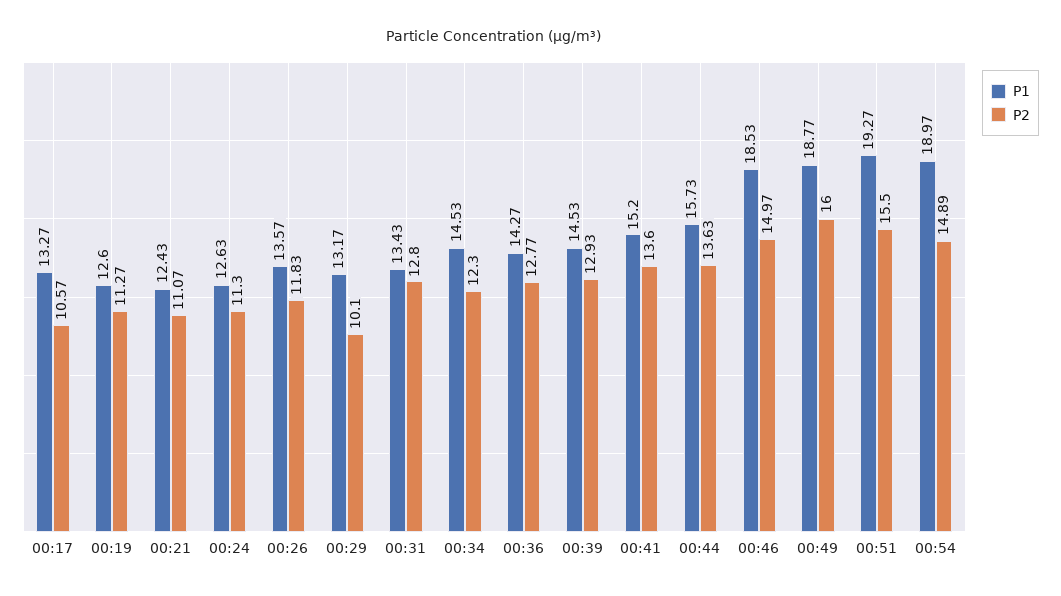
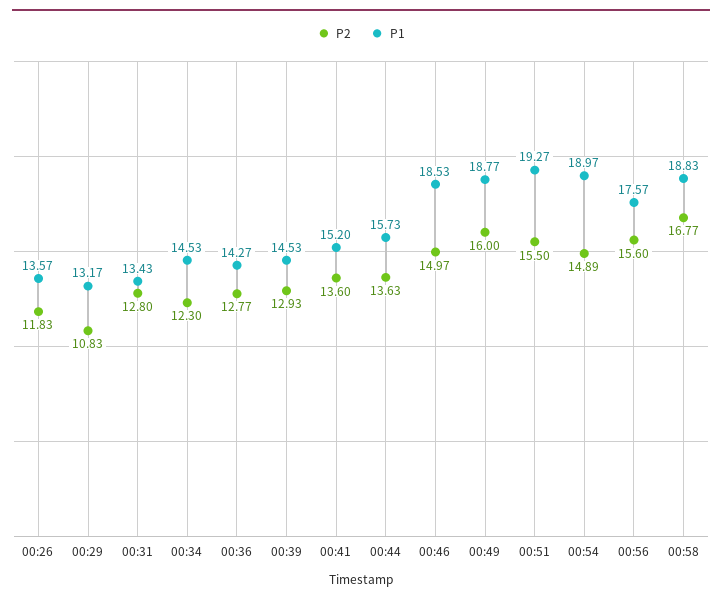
P1, 00:17: 13.27 -> none
P2, 00:17: 10.57 -> none
P1, 00:19: 12.6 -> none
P2, 00:19: 11.27 -> none
P1, 00:21: 12.43 -> none
P2, 00:21: 11.07 -> none
P1, 00:24: 12.63 -> none
P2, 00:24: 11.3 -> none
P2, 00:29: 10.1 -> 10.83
P2, 00:56: none -> 15.6
P1, 00:56: none -> 17.57
P2, 00:58: none -> 16.77
P1, 00:58: none -> 18.83

